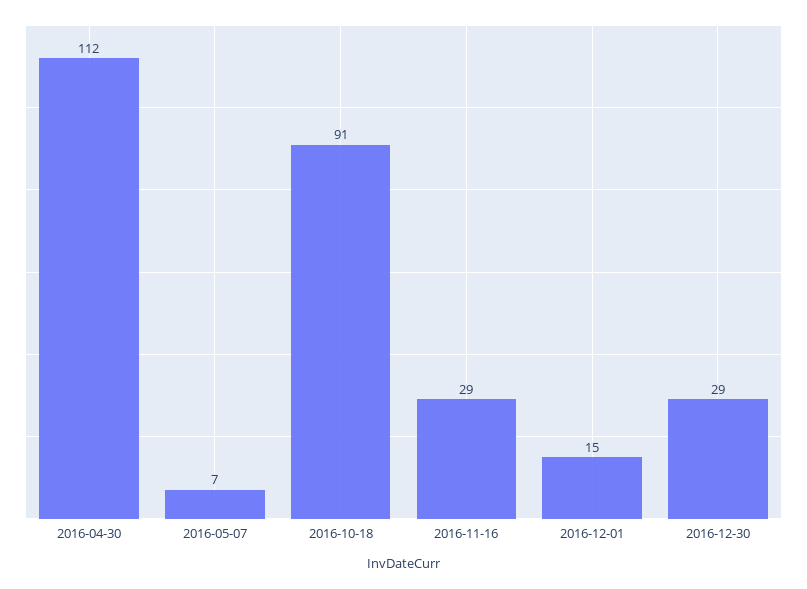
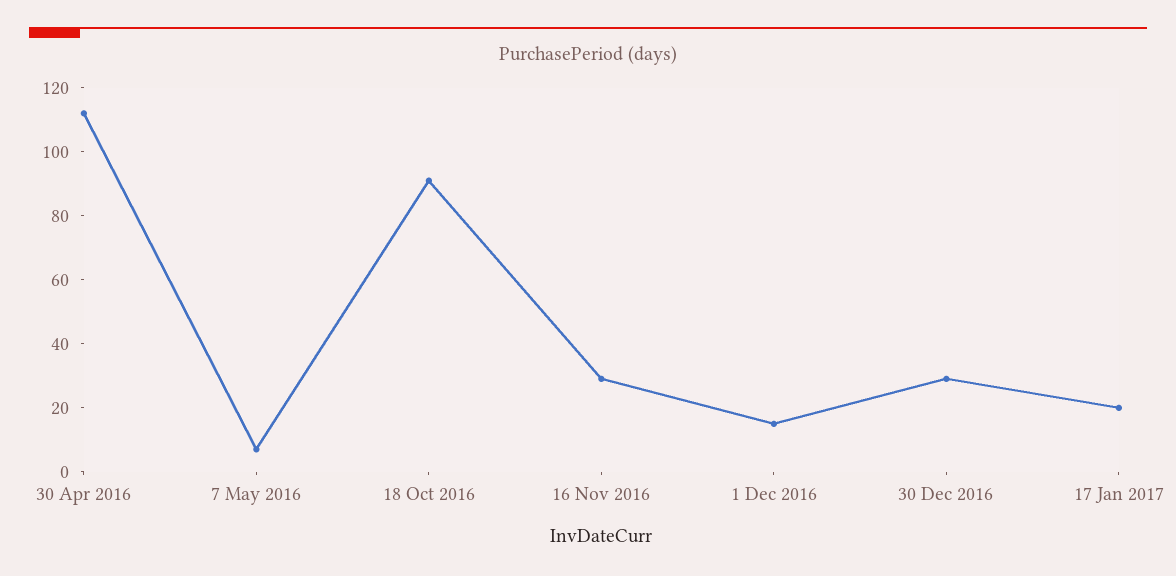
17 Jan 2017: none -> 20

